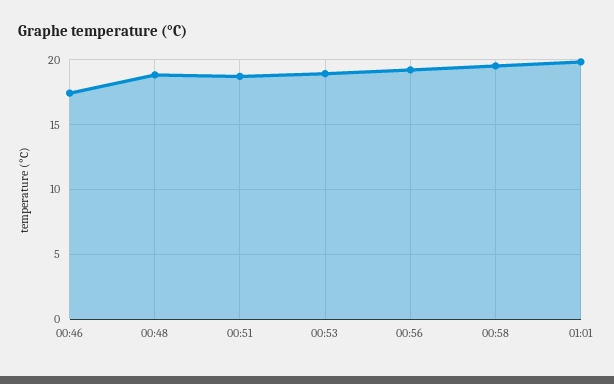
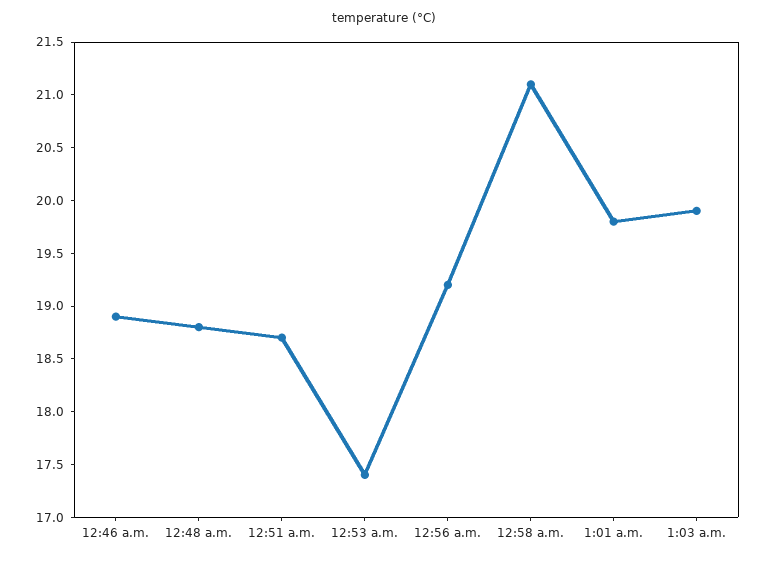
00:46: 17.5 -> 18.9
00:53: 19 -> 17.4
00:58: 19.5 -> 21.1
1:03 a.m.: none -> 19.9

